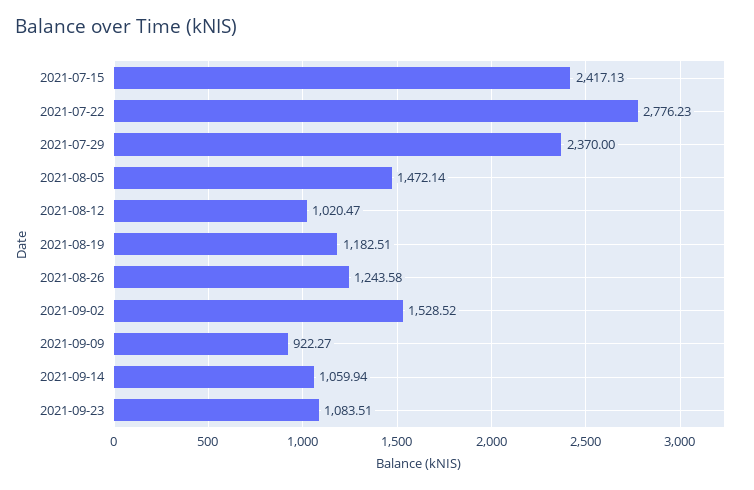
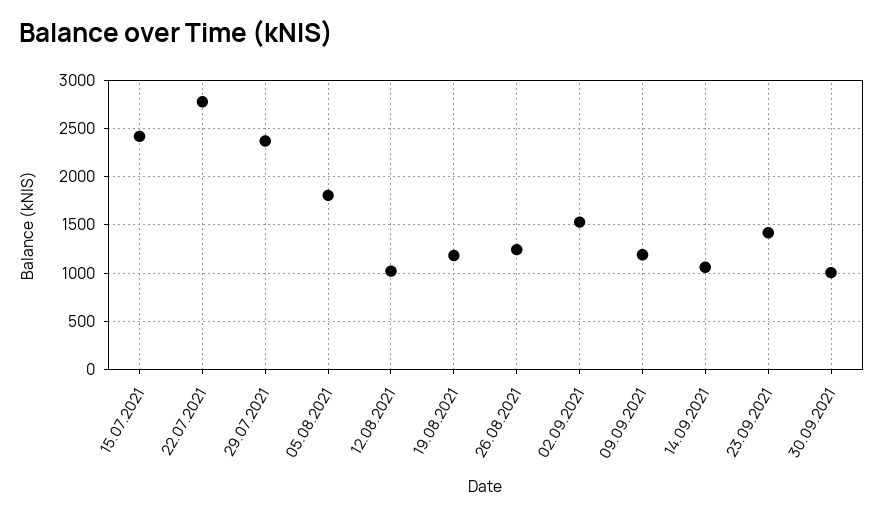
2021-08-05: 1472.14 -> 1800
2021-09-09: 922.27 -> 1200
2021-09-23: 1083.51 -> 1400
30.09.2021: none -> 1000

